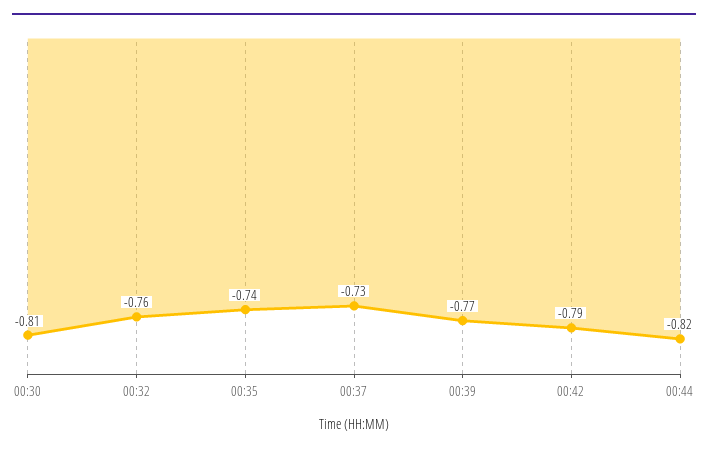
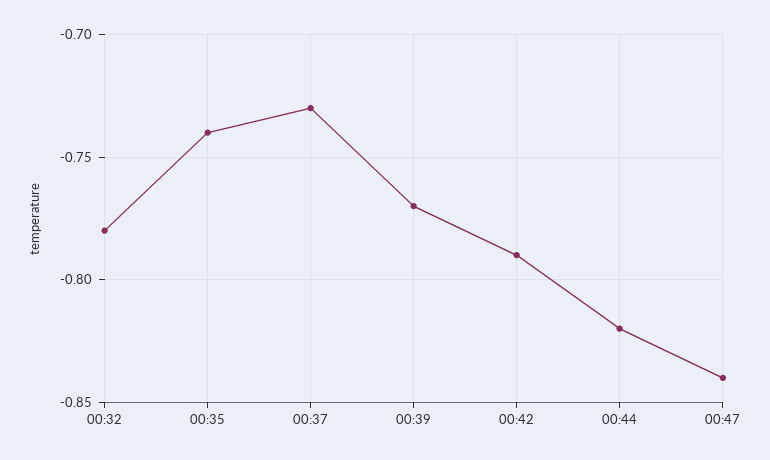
00:30: -0.81 -> none
00:32: -0.76 -> -0.78
00:47: none -> -0.84

